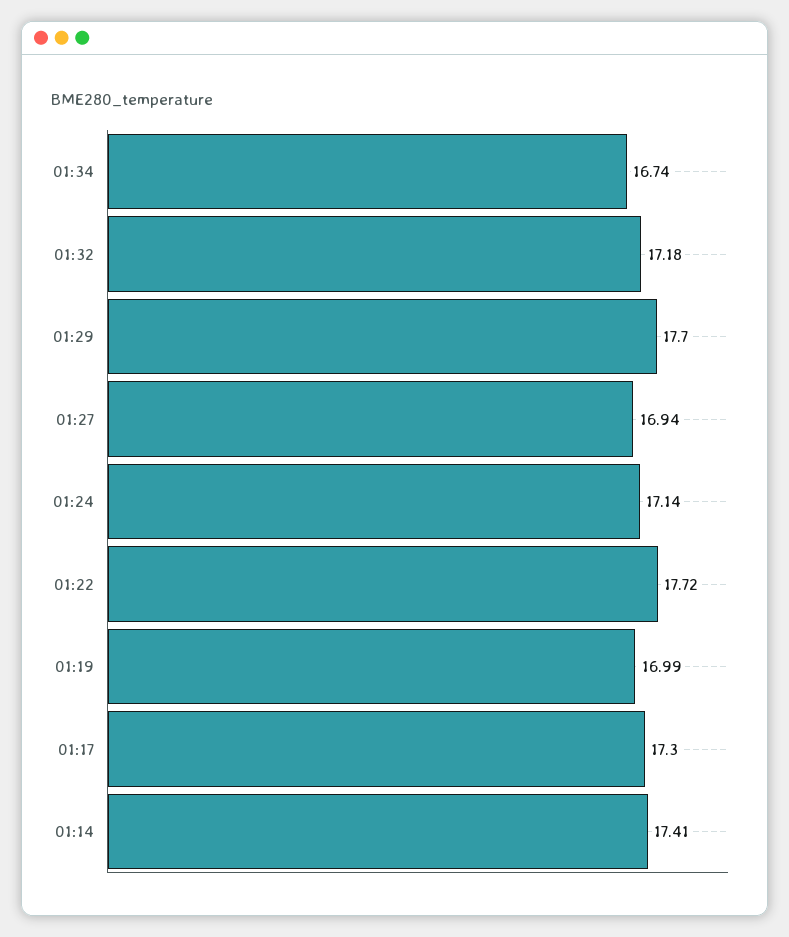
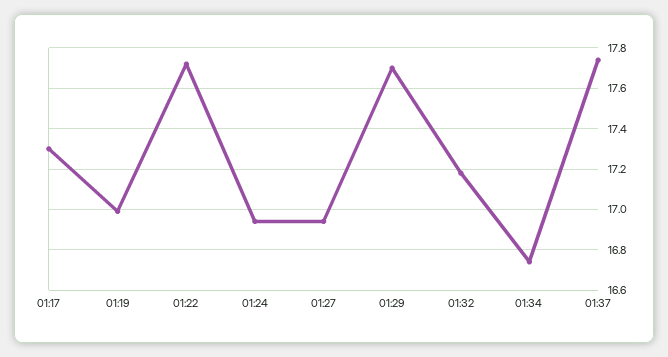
01:24: 17.14 -> 16.95
01:14: 17.41 -> none
01:37: none -> 17.75

